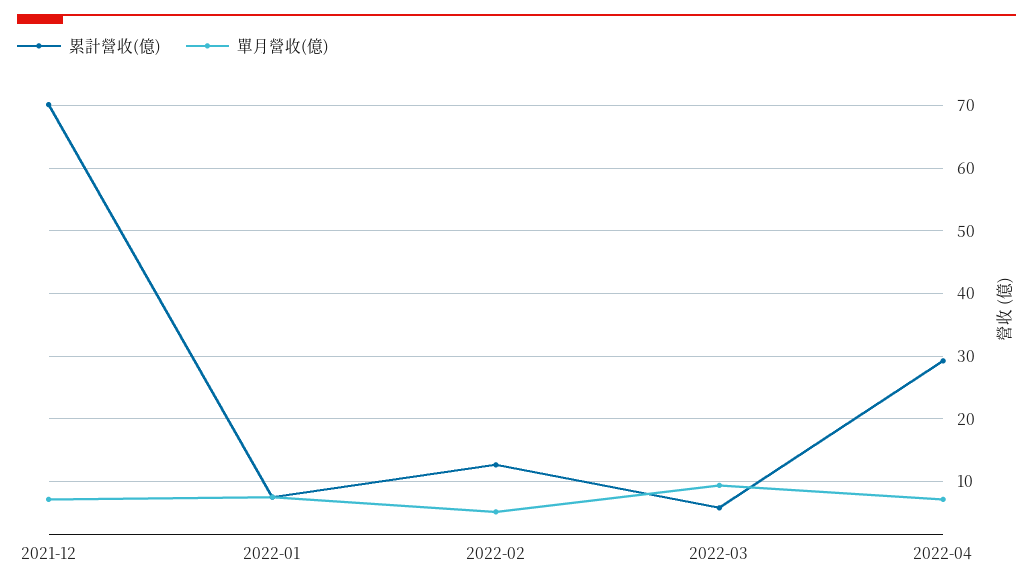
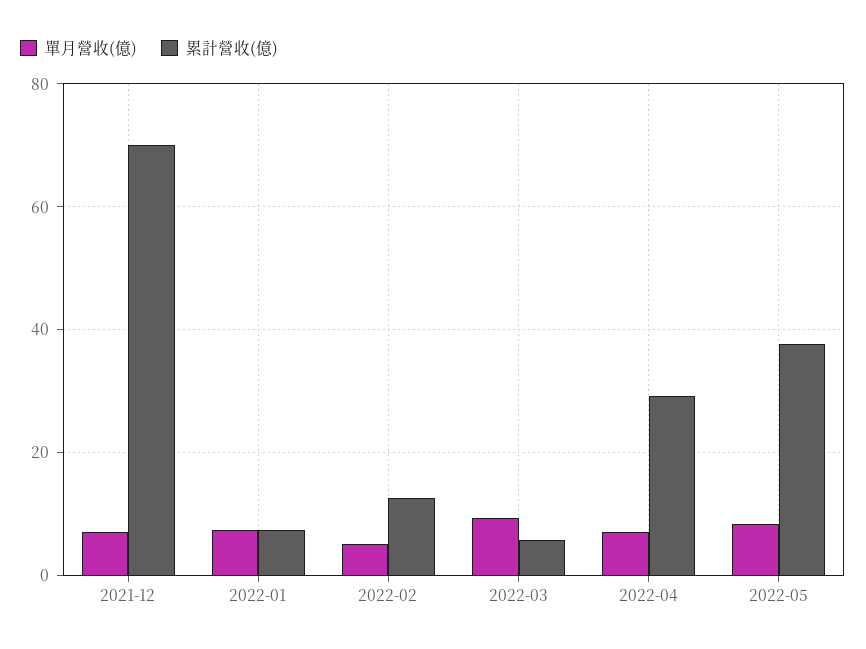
單月營收(億), 2022-05: none -> 8
累計營收(億), 2022-05: none -> 38

